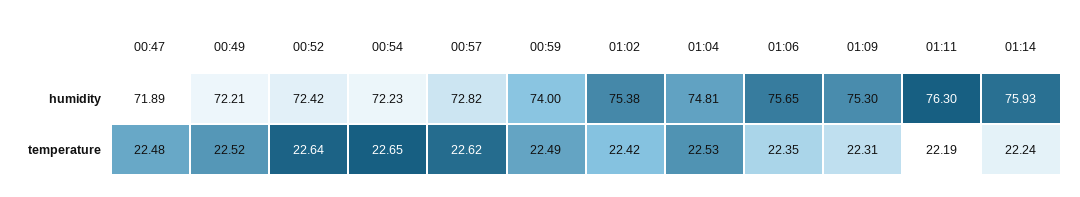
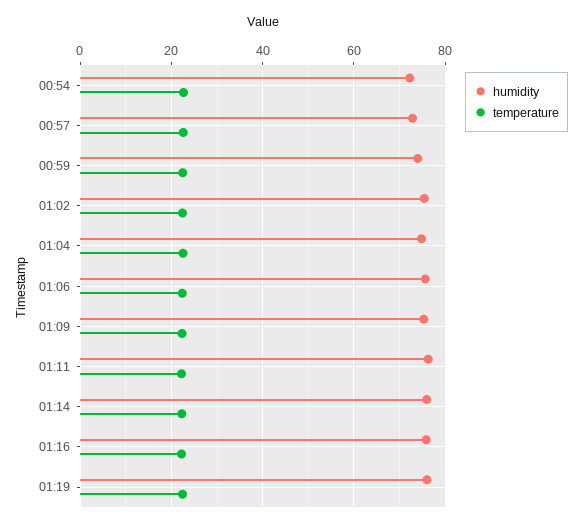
humidity, 00:47: 71.89 -> none
humidity, 00:49: 72.21 -> none
humidity, 00:52: 72.42 -> none
temperature, 00:47: 22.48 -> none
temperature, 00:49: 22.52 -> none
temperature, 00:52: 22.64 -> none
humidity, 01:16: none -> 76
temperature, 01:16: none -> 22
humidity, 01:19: none -> 76
temperature, 01:19: none -> 22

